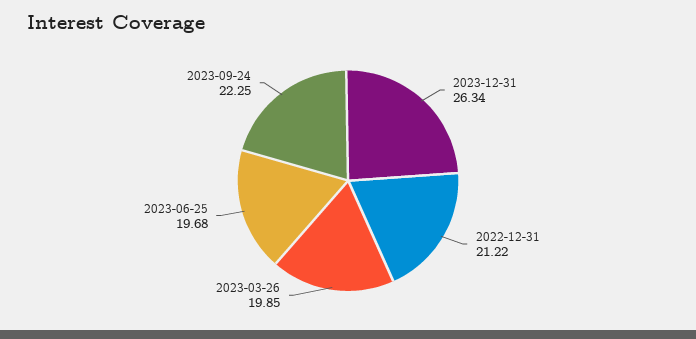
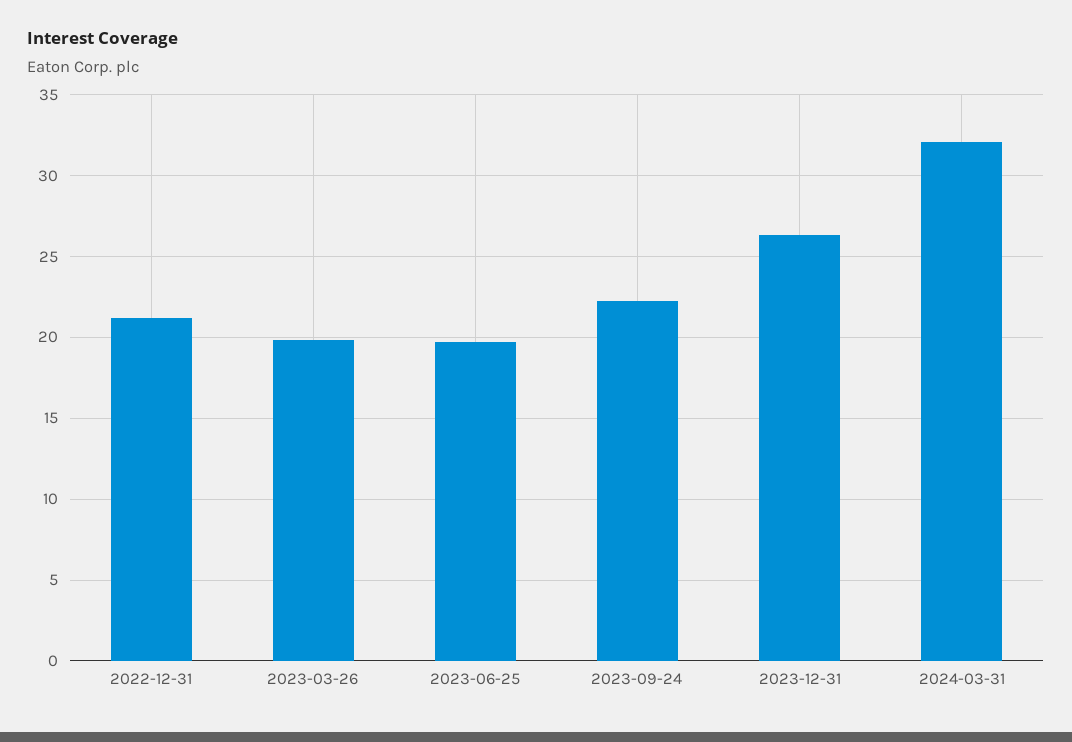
2024-03-31: none -> 32

